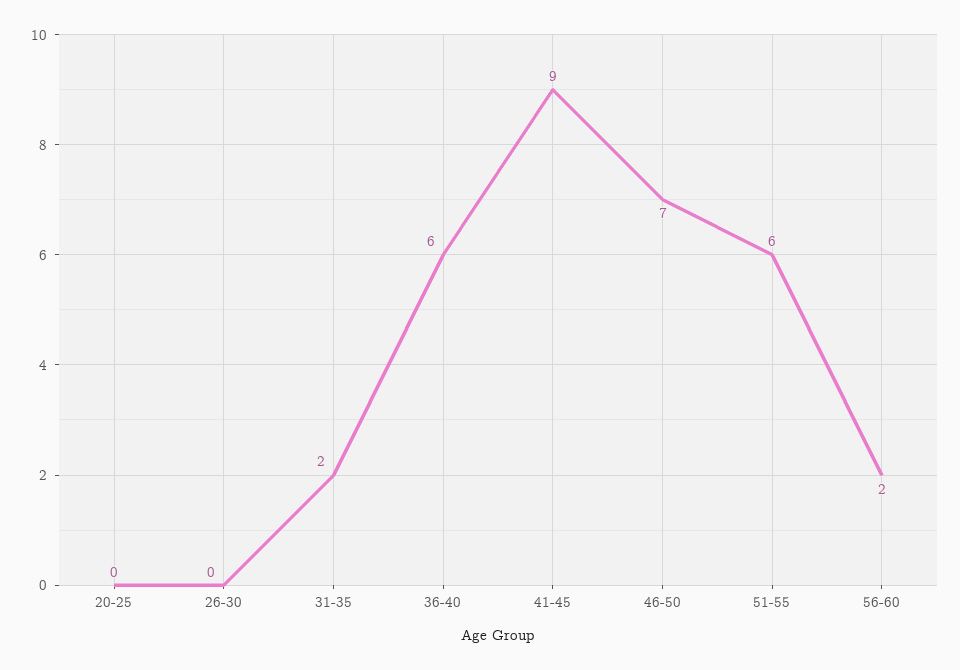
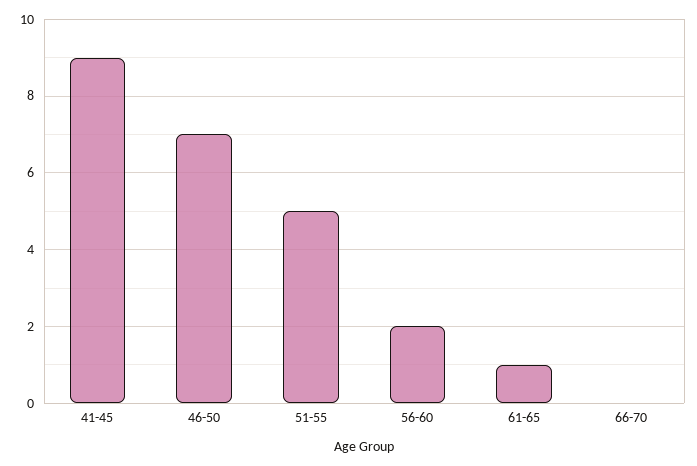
20-25: 0 -> none
26-30: 0 -> none
31-35: 2 -> none
36-40: 6 -> none
51-55: 6 -> 5
61-65: none -> 1
66-70: none -> 0

